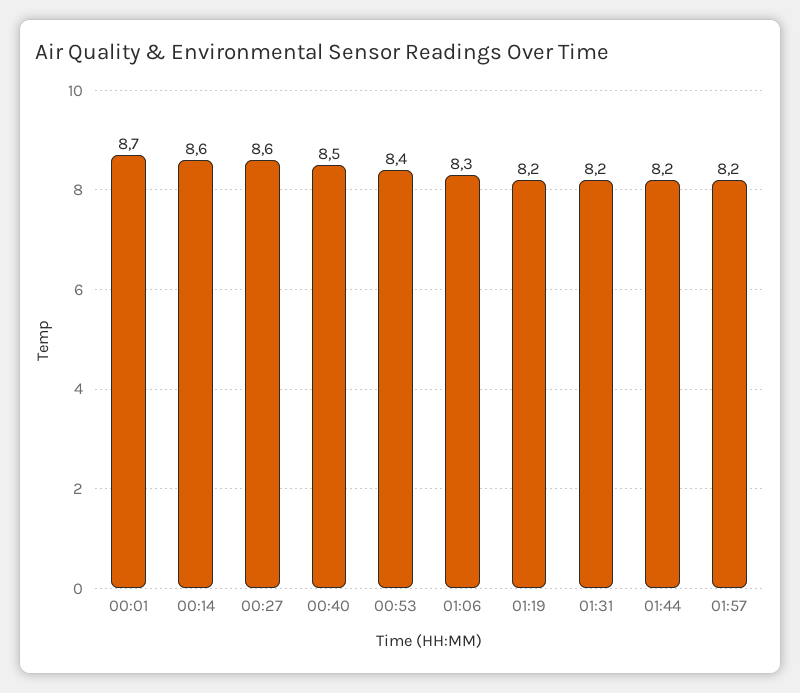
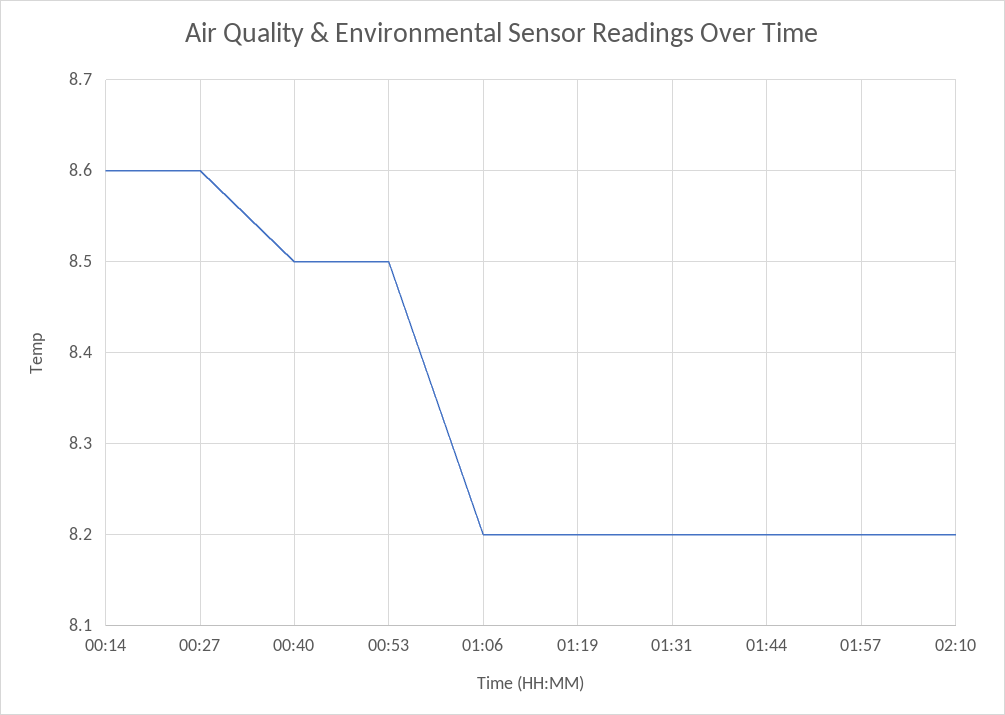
00:01: 8.7 -> none
00:53: 8.4 -> 8.5
01:06: 8.3 -> 8.2
02:10: none -> 8.2

